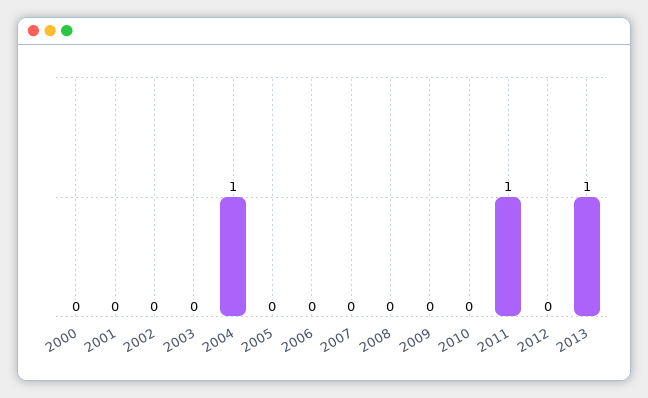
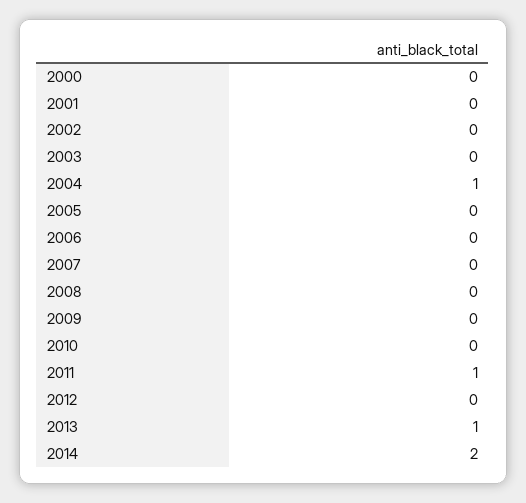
2014: none -> 2

